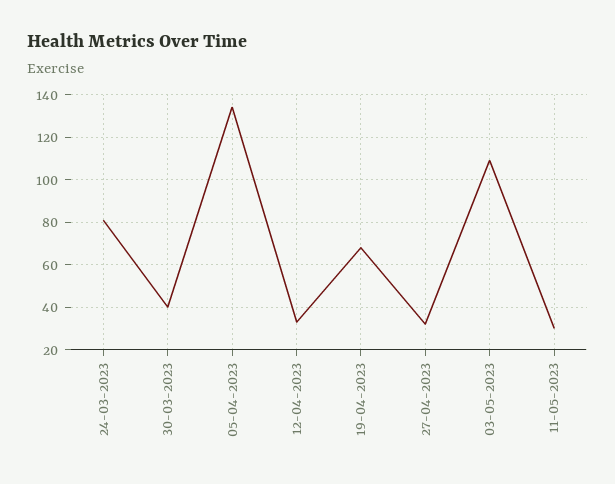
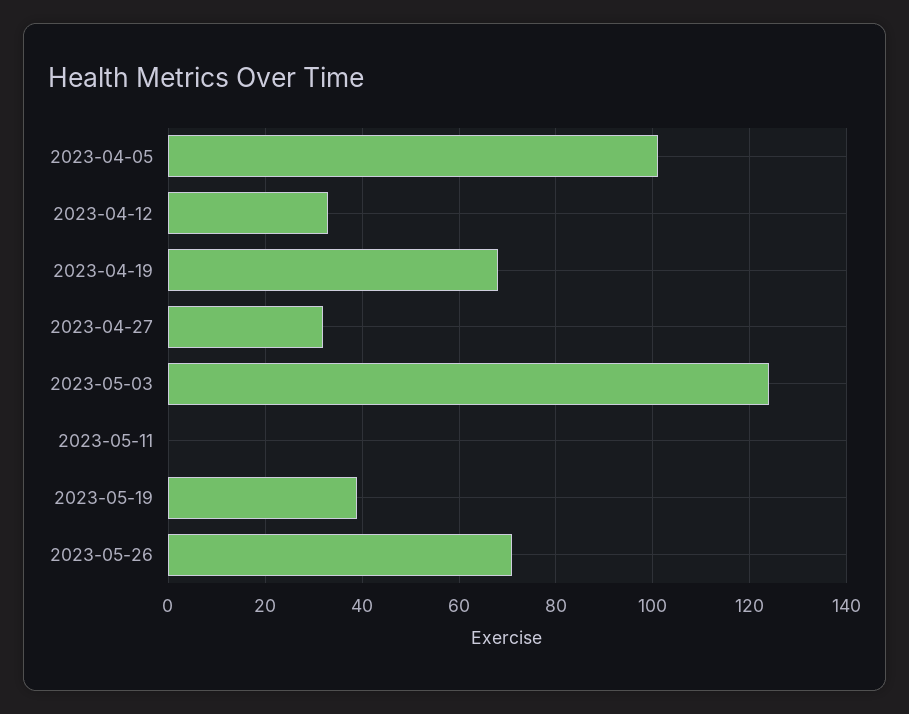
24-03-2023: 80 -> none
30-03-2023: 40 -> none
05-04-2023: 135 -> 100
03-05-2023: 110 -> 125
11-05-2023: 30 -> 0
2023-05-19: none -> 40
2023-05-26: none -> 70

